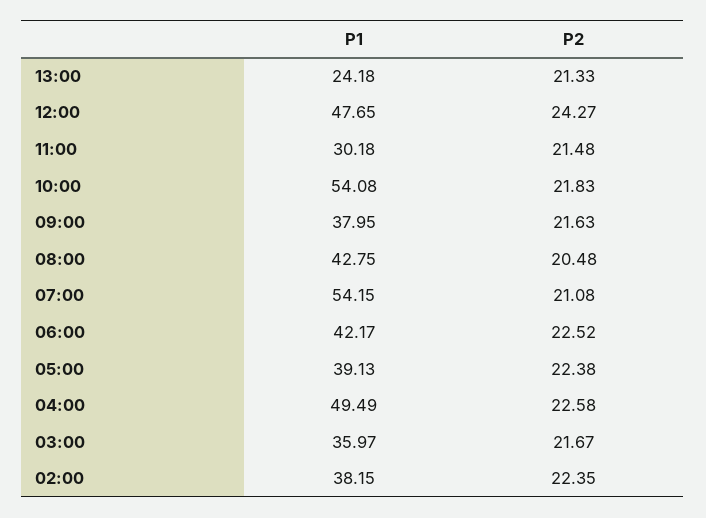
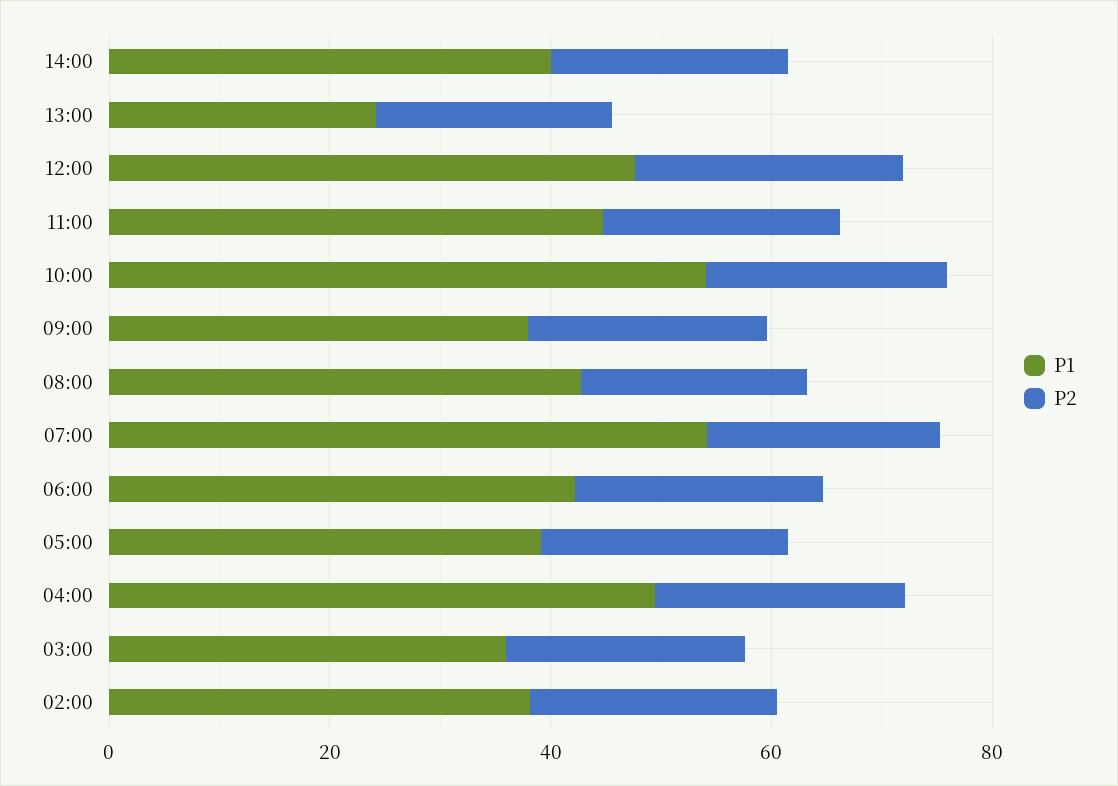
P1, 11:00: 30.18 -> 45
P1, 14:00: none -> 40
P2, 14:00: none -> 20

